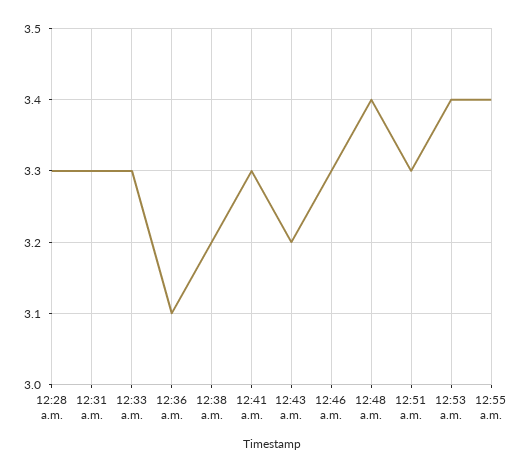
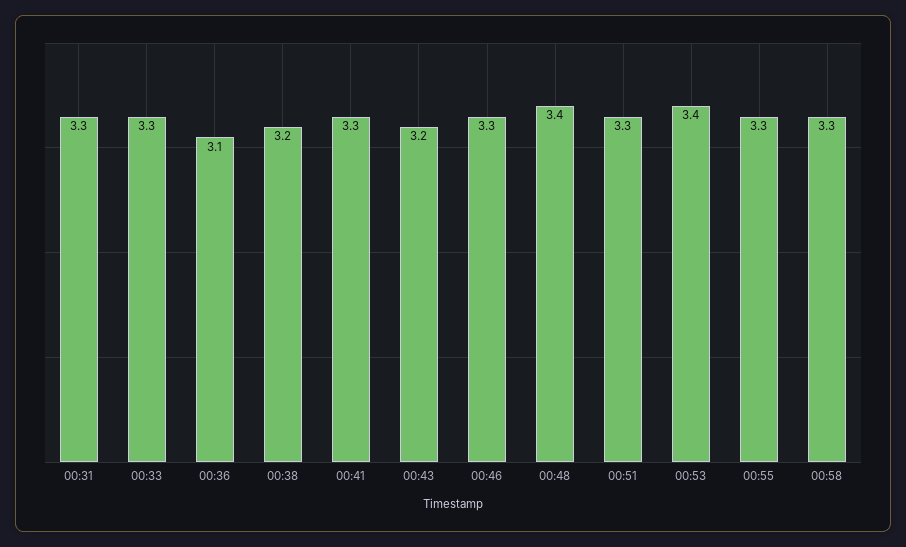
12:28 a.m.: 3.3 -> none
12:55 a.m.: 3.4 -> 3.3
00:58: none -> 3.3

